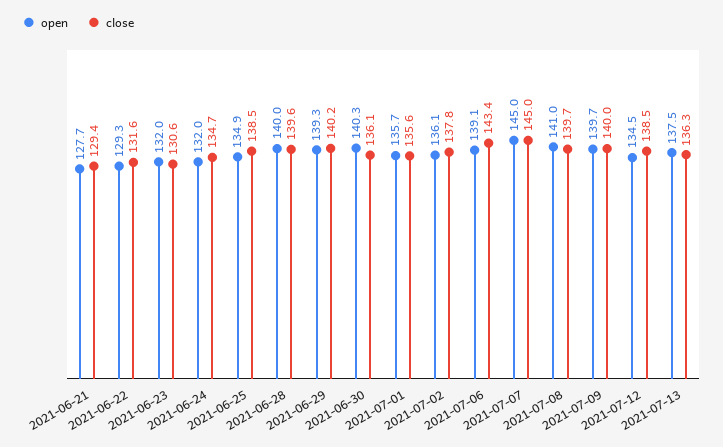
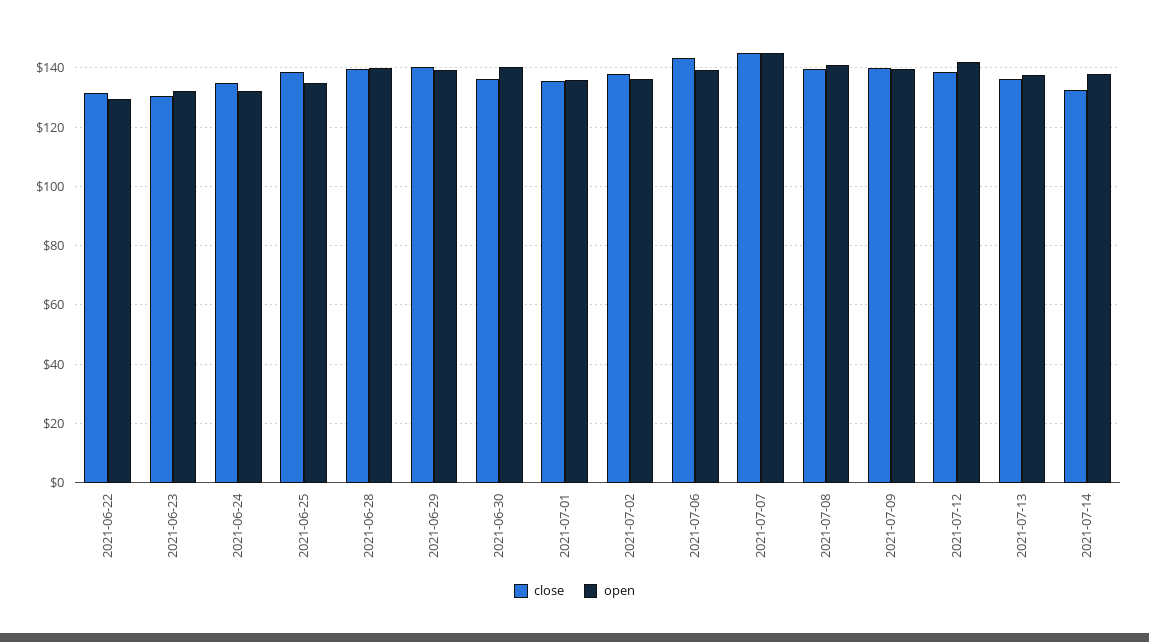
open, 2021-06-21: 127.7 -> none
close, 2021-06-21: 129.4 -> none
open, 2021-07-12: 134.5 -> 142.5
close, 2021-07-14: none -> 132.5
open, 2021-07-14: none -> 137.5

